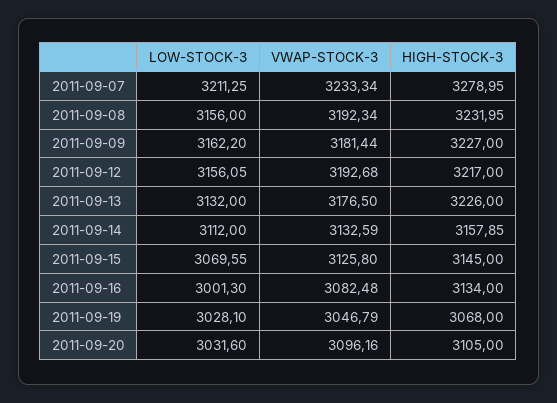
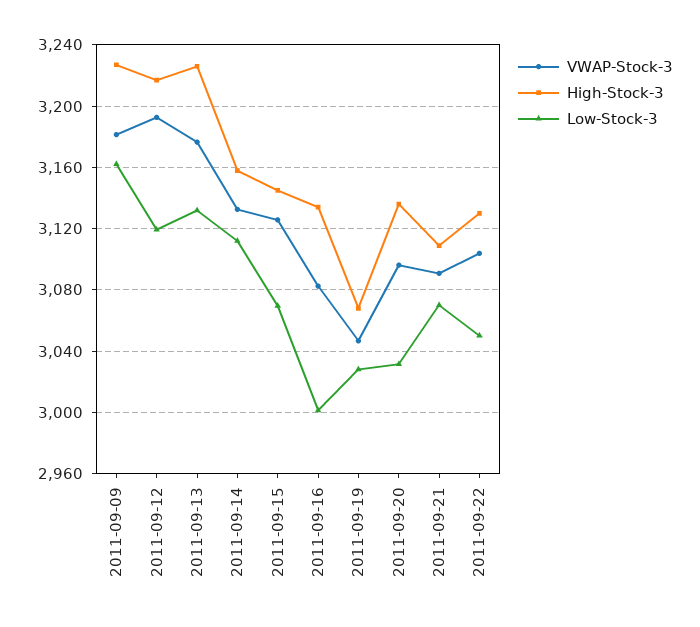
LOW-STOCK-3, 2011-09-07: 3211.25 -> none
VWAP-STOCK-3, 2011-09-07: 3233.34 -> none
HIGH-STOCK-3, 2011-09-07: 3278.95 -> none
LOW-STOCK-3, 2011-09-08: 3156 -> none
VWAP-STOCK-3, 2011-09-08: 3192.34 -> none
HIGH-STOCK-3, 2011-09-08: 3231.95 -> none
LOW-STOCK-3, 2011-09-12: 3156.05 -> 3120
HIGH-STOCK-3, 2011-09-20: 3105 -> 3135
VWAP-STOCK-3, 2011-09-21: none -> 3090
HIGH-STOCK-3, 2011-09-21: none -> 3110
LOW-STOCK-3, 2011-09-21: none -> 3070
VWAP-STOCK-3, 2011-09-22: none -> 3105
HIGH-STOCK-3, 2011-09-22: none -> 3130
LOW-STOCK-3, 2011-09-22: none -> 3050

